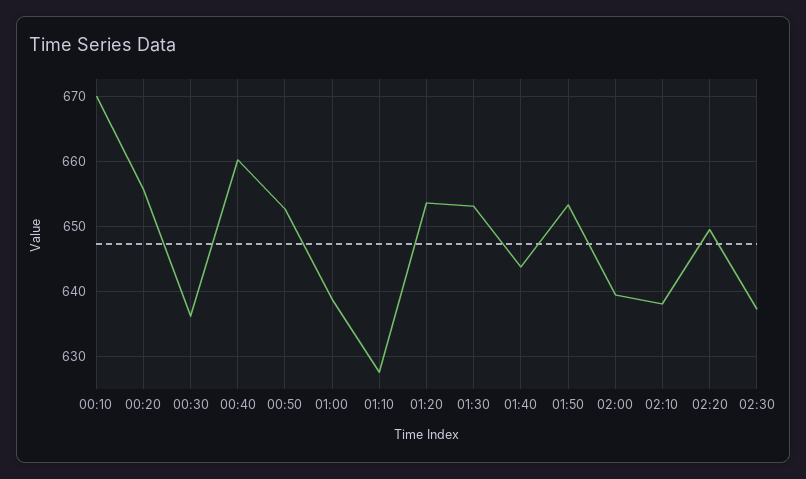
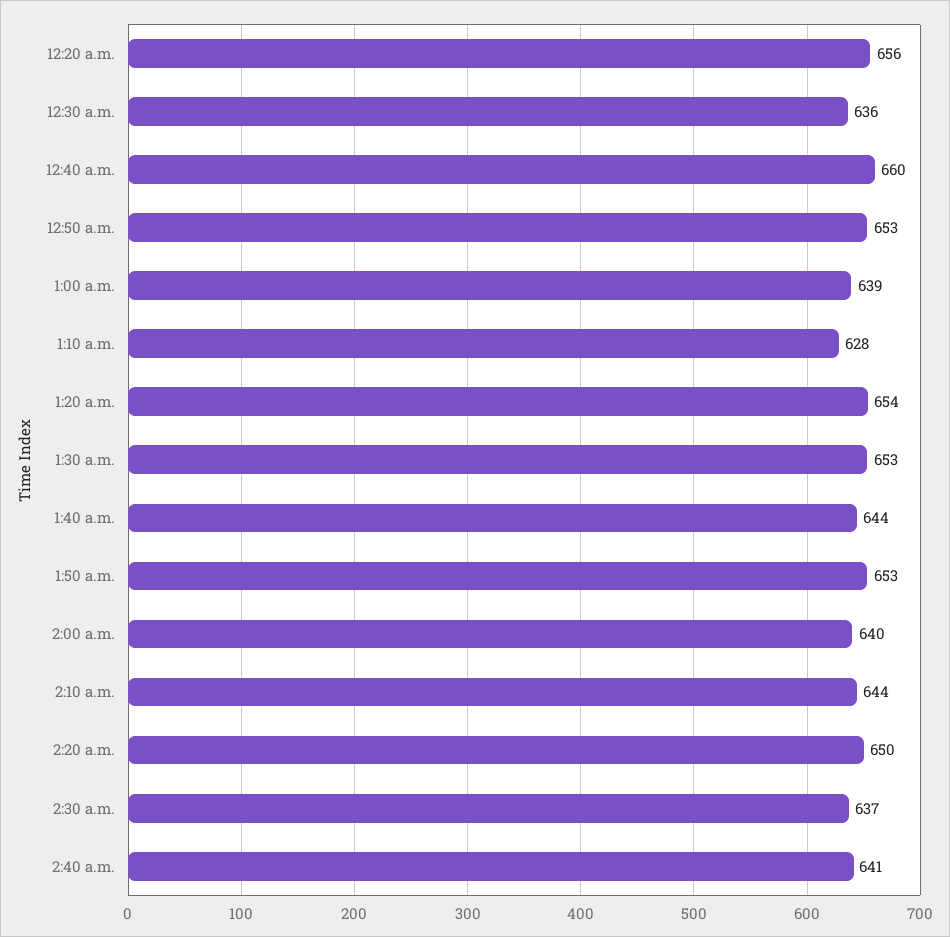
00:10: 670 -> none
02:10: 638 -> 644
2:40 a.m.: none -> 641

